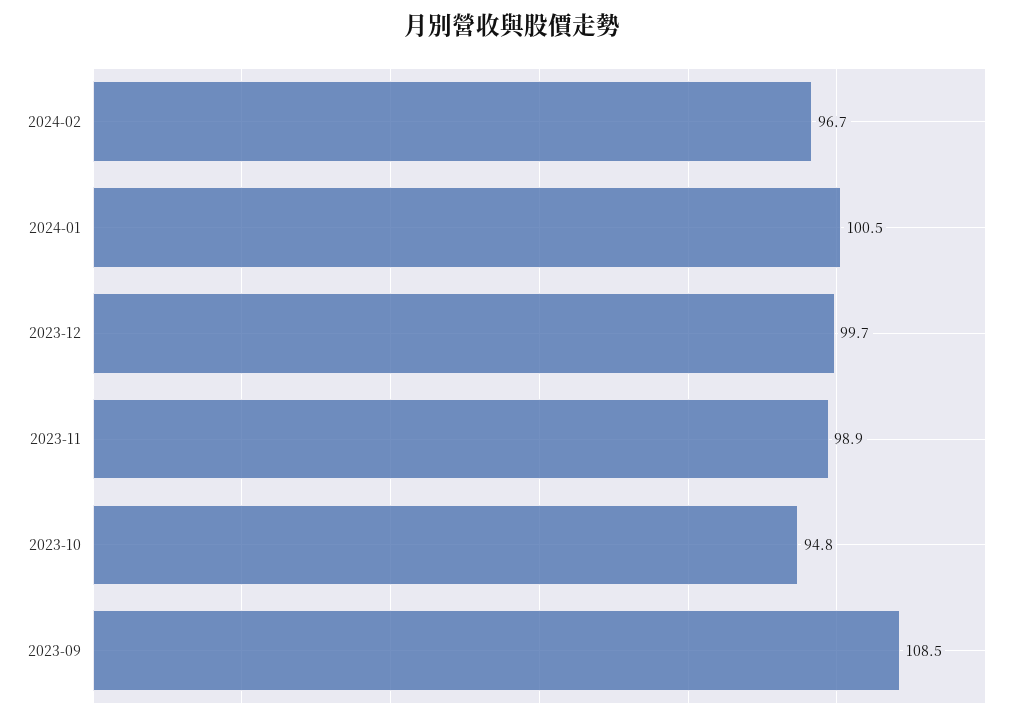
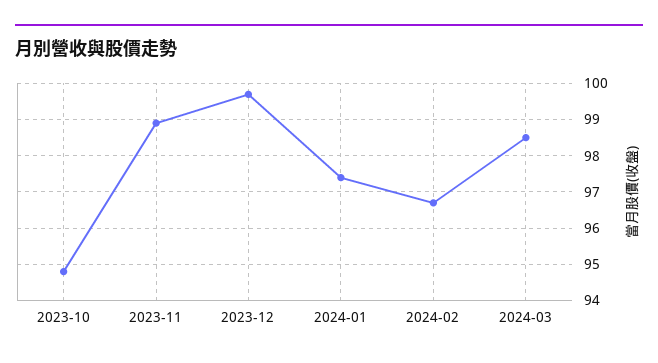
2024-01: 100.5 -> 97.5
2023-09: 108.5 -> none
2024-03: none -> 98.5

